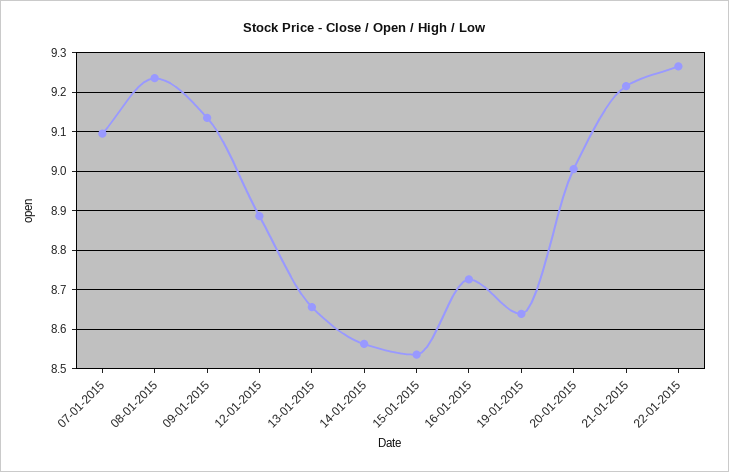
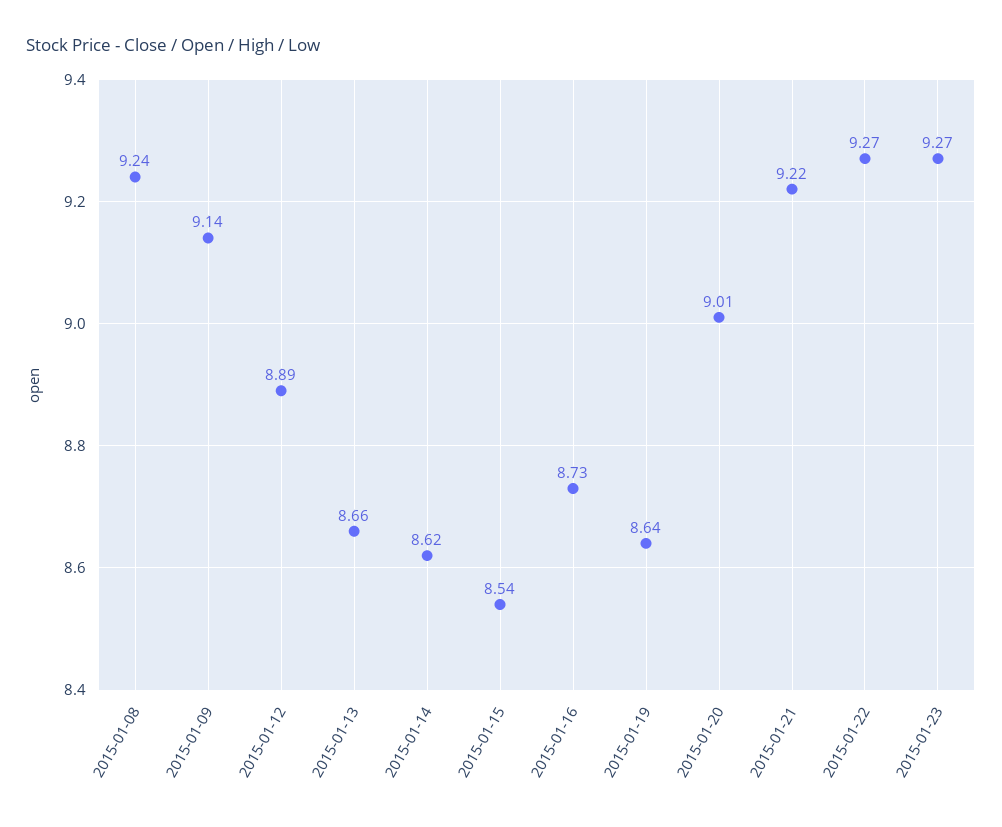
07-01-2015: 9.1 -> none
14-01-2015: 8.56 -> 8.62
2015-01-23: none -> 9.27

